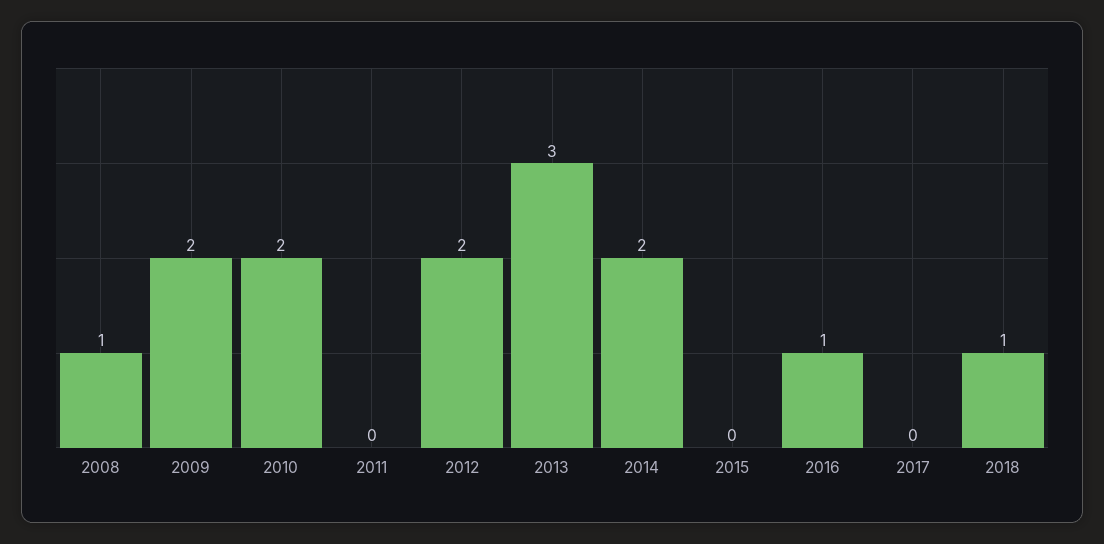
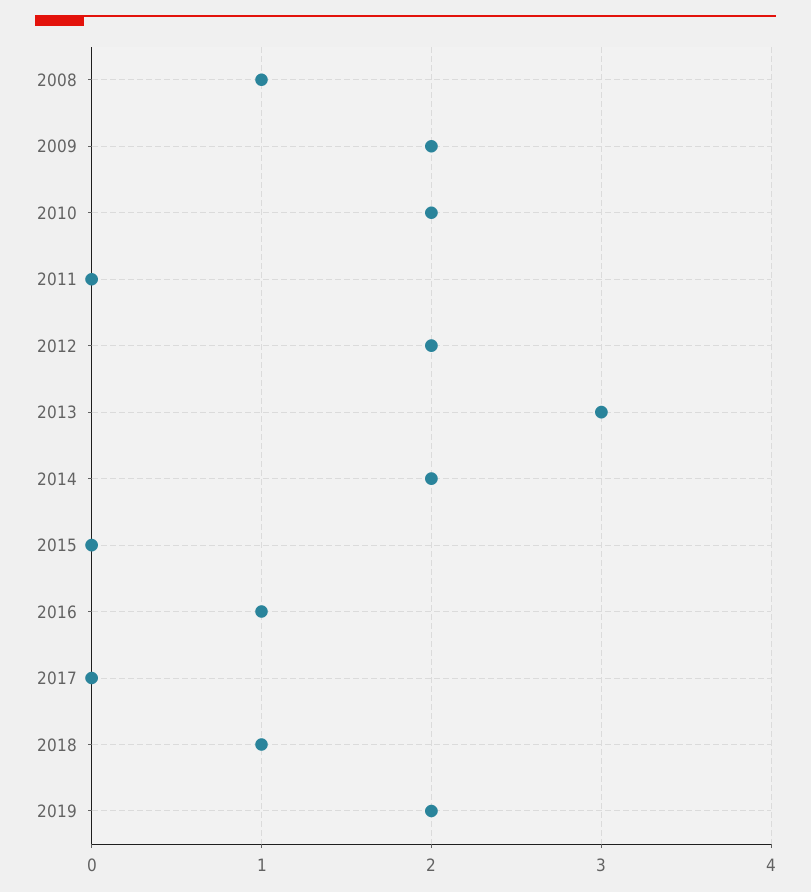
2019: none -> 2

